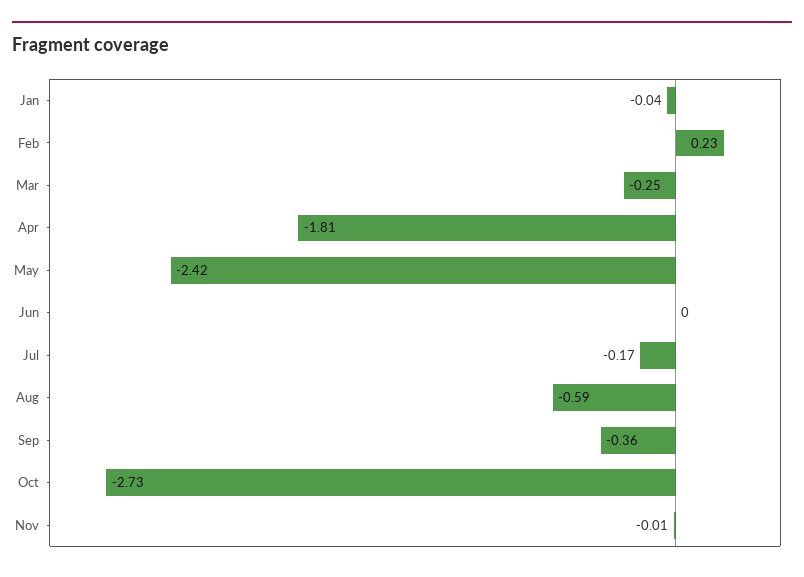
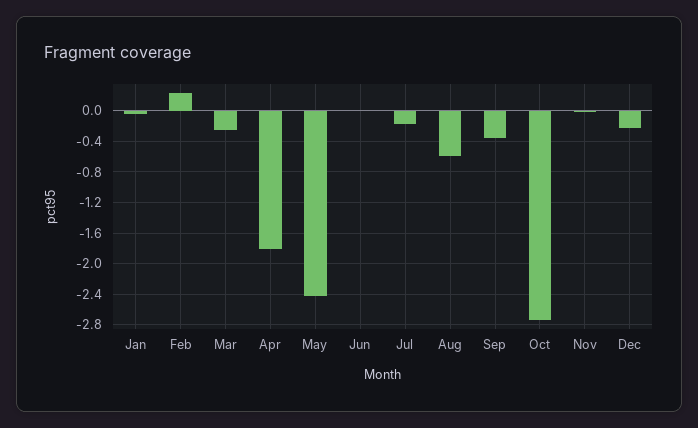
Dec: none -> -0.2

